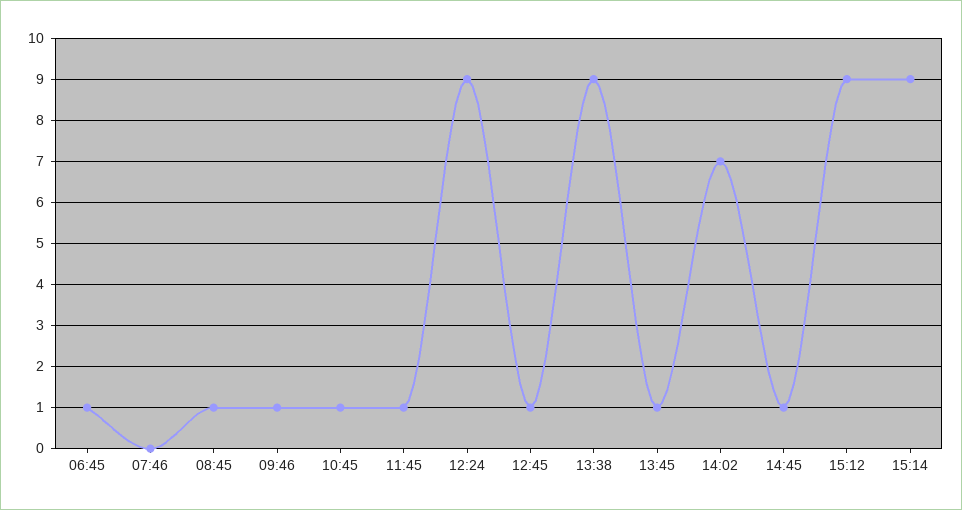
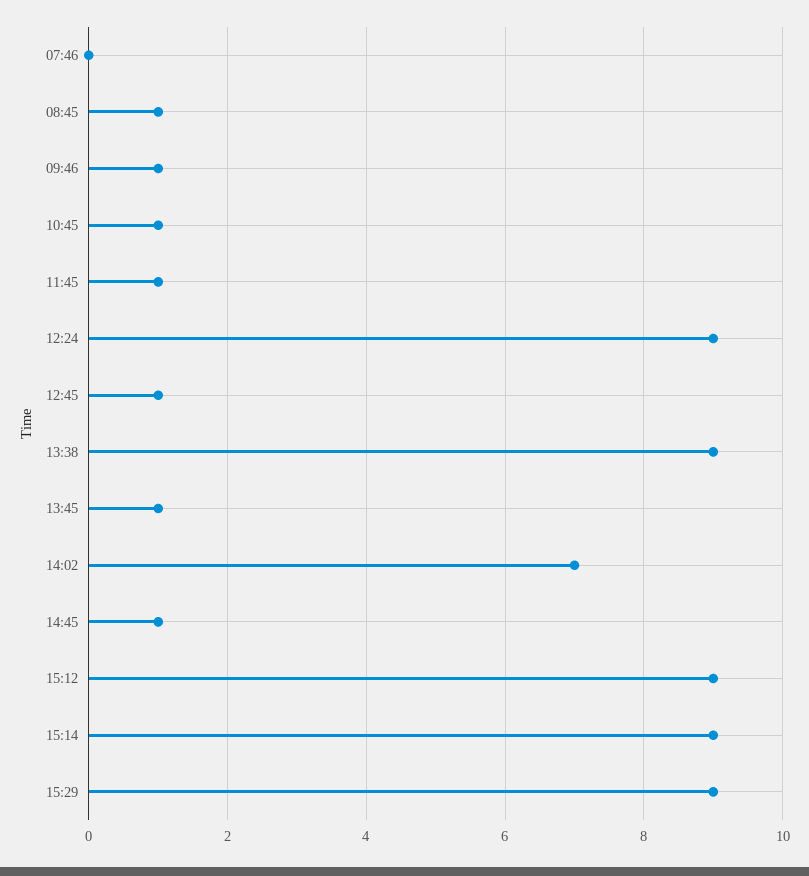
06:45: 1 -> none
15:29: none -> 9

